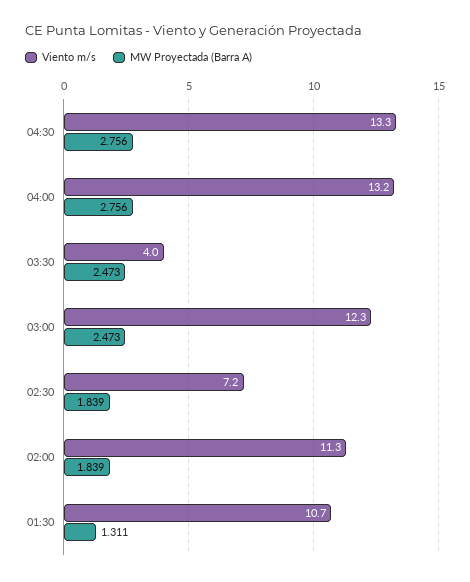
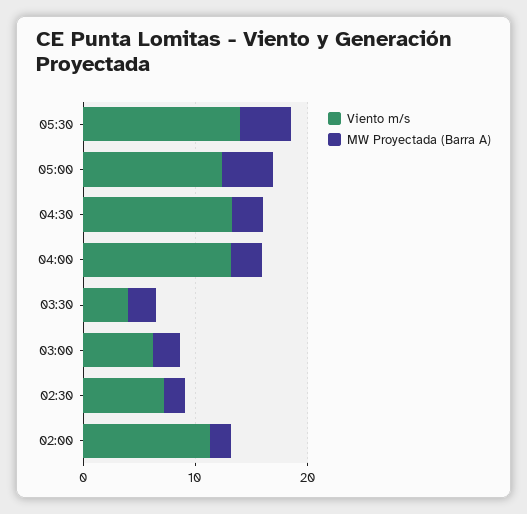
Viento m/s, 03:00: 12.3 -> 6
Viento m/s, 01:30: 10.7 -> none
MW Proyectada (Barra A), 01:30: 1.311 -> none
Viento m/s, 05:30: none -> 14
MW Proyectada (Barra A), 05:30: none -> 4
Viento m/s, 05:00: none -> 12
MW Proyectada (Barra A), 05:00: none -> 4

